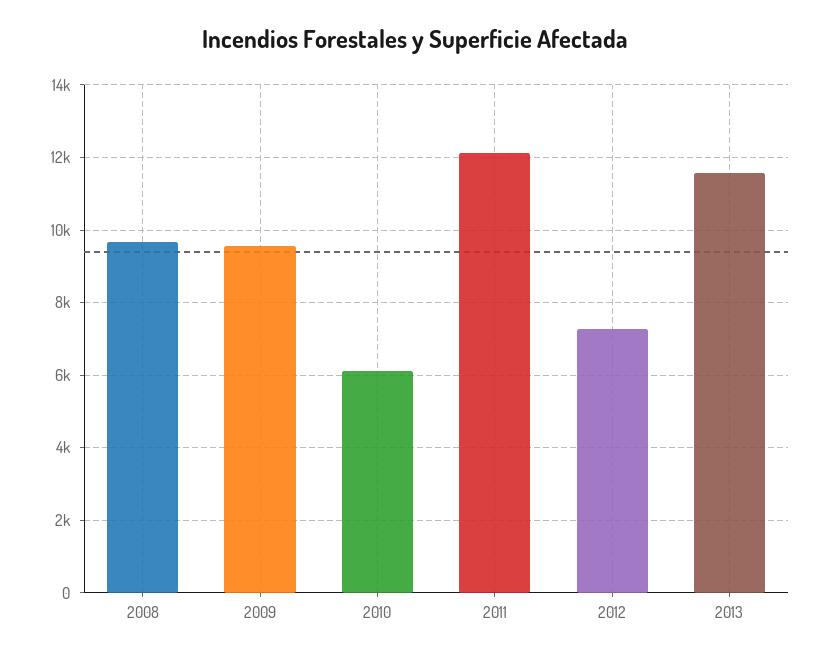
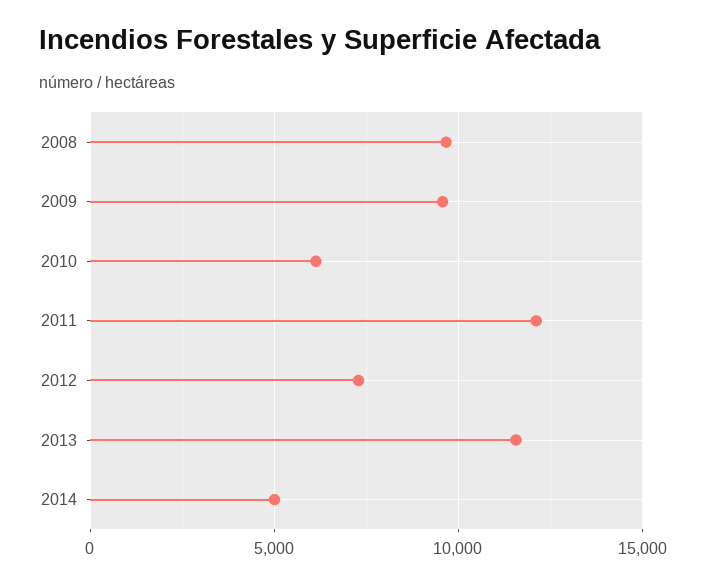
2014: none -> 5000

